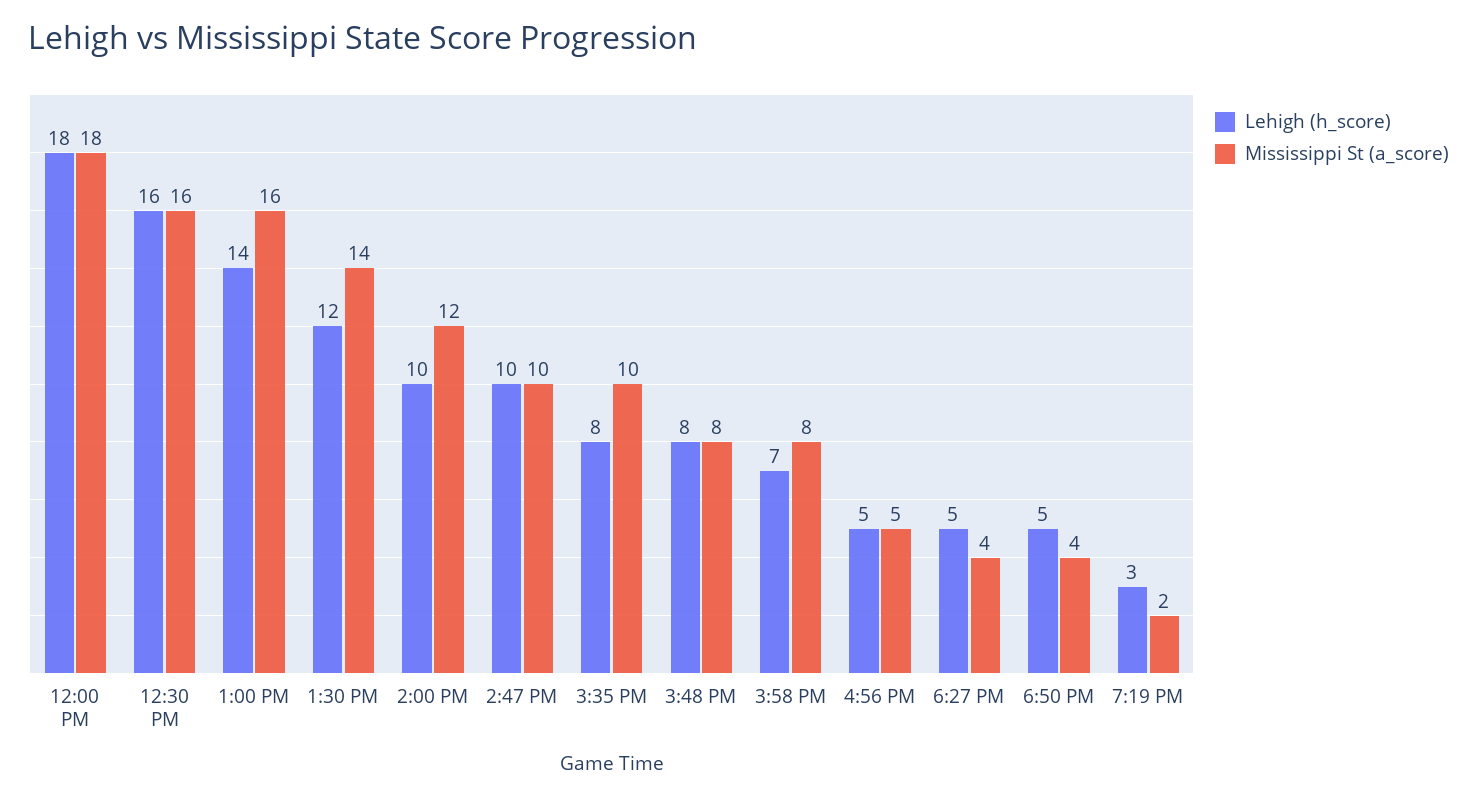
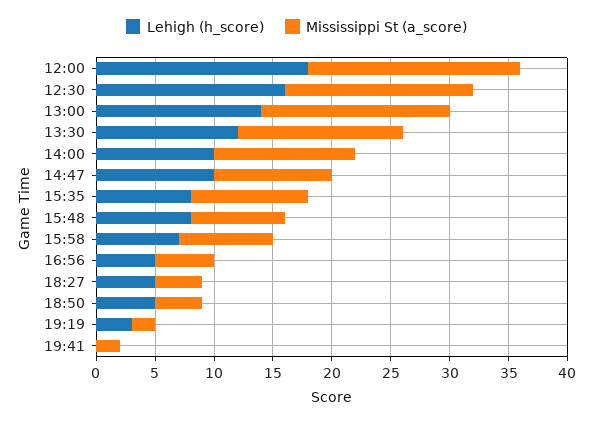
Lehigh (h_score), 19:41: none -> 0
Mississippi St (a_score), 19:41: none -> 2

